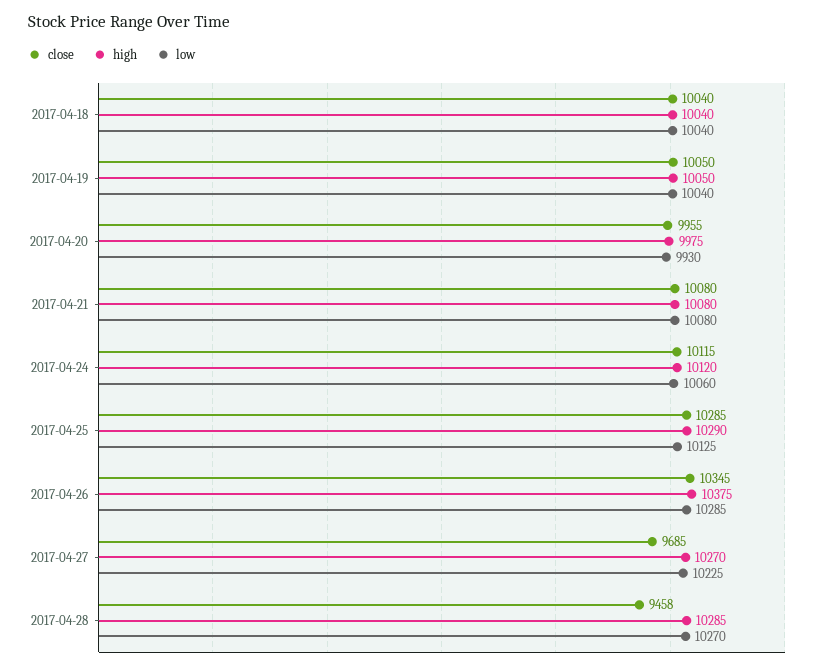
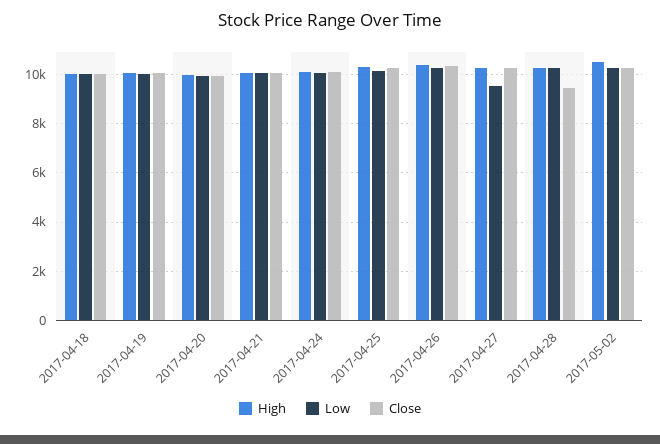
close, 2017-04-27: 9685 -> 10250
low, 2017-04-27: 10225 -> 9500
high, 2017-05-02: none -> 10500
low, 2017-05-02: none -> 10250
close, 2017-05-02: none -> 10250

